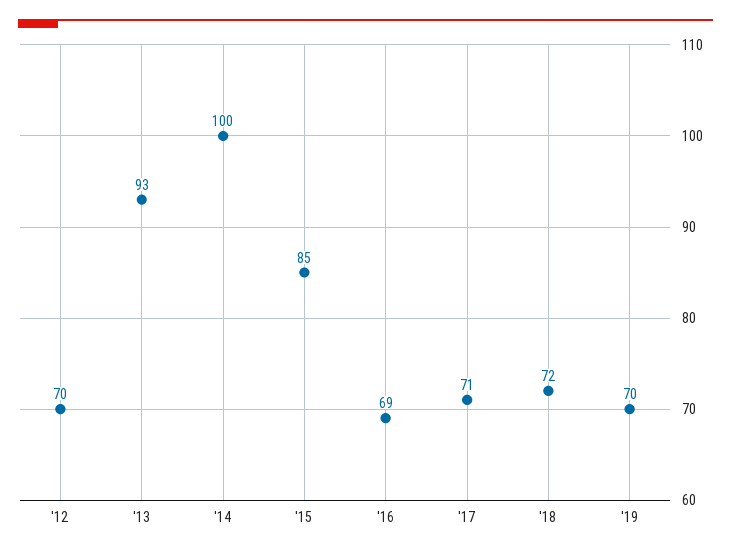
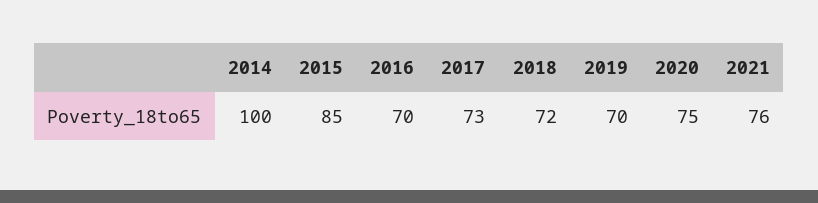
'12: 70 -> none
'13: 93 -> none
'16: 69 -> 70
'17: 71 -> 73
2020: none -> 75
2021: none -> 76

